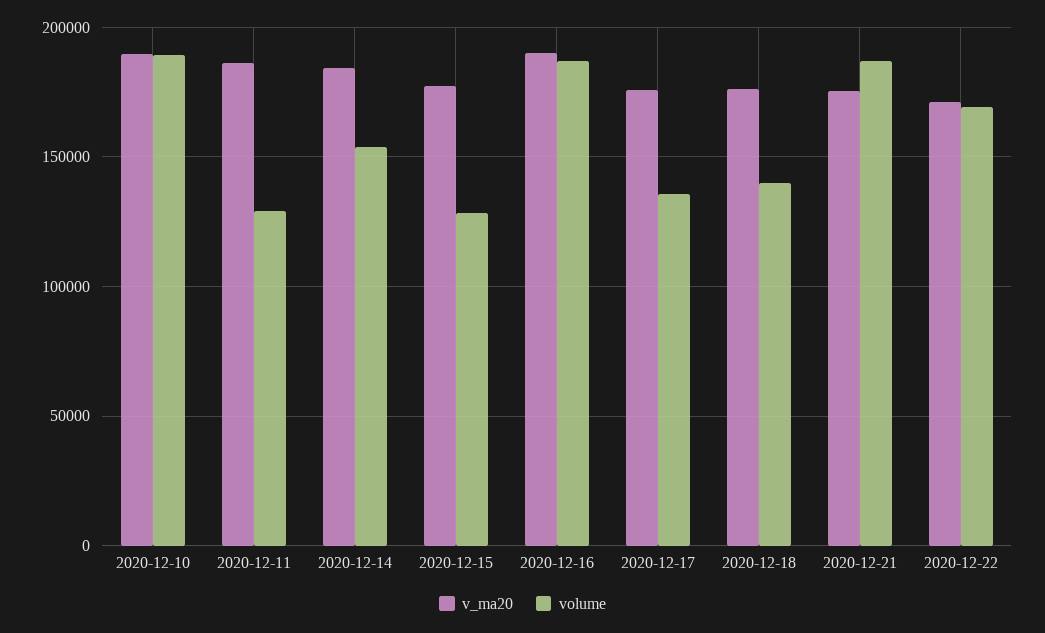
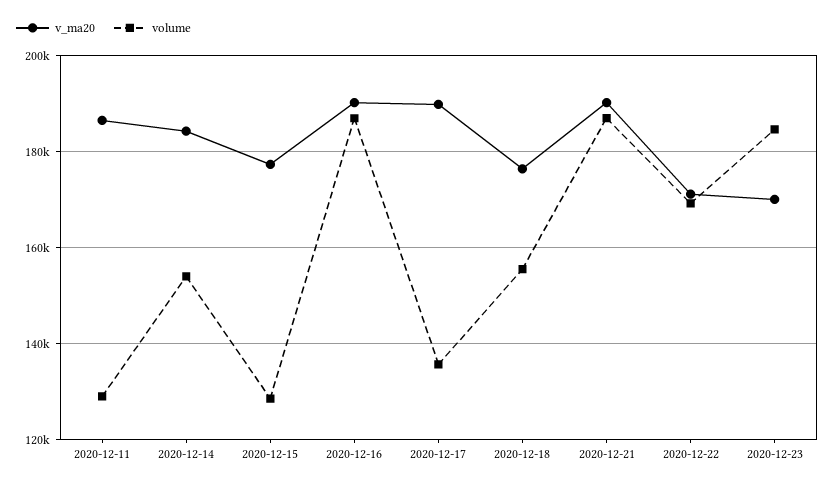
v_ma20, 2020-12-10: 190000 -> none
volume, 2020-12-10: 190000 -> none
v_ma20, 2020-12-17: 175000 -> 190000
volume, 2020-12-18: 140000 -> 156000
v_ma20, 2020-12-21: 175000 -> 190000
v_ma20, 2020-12-23: none -> 170000
volume, 2020-12-23: none -> 184000

